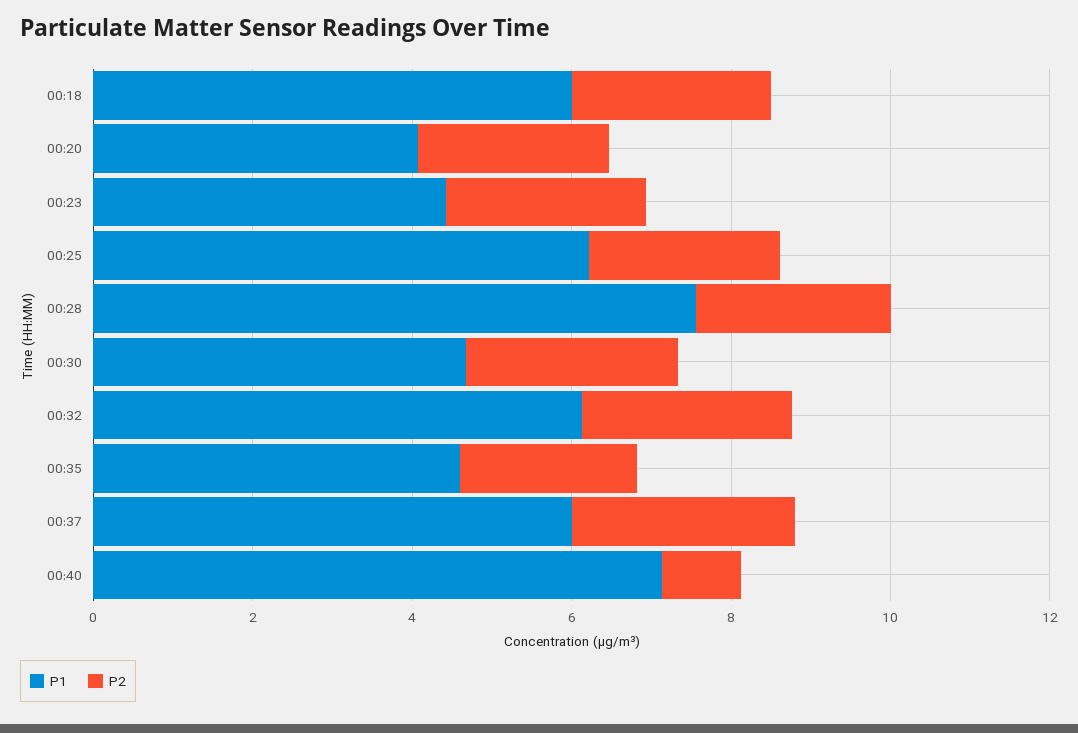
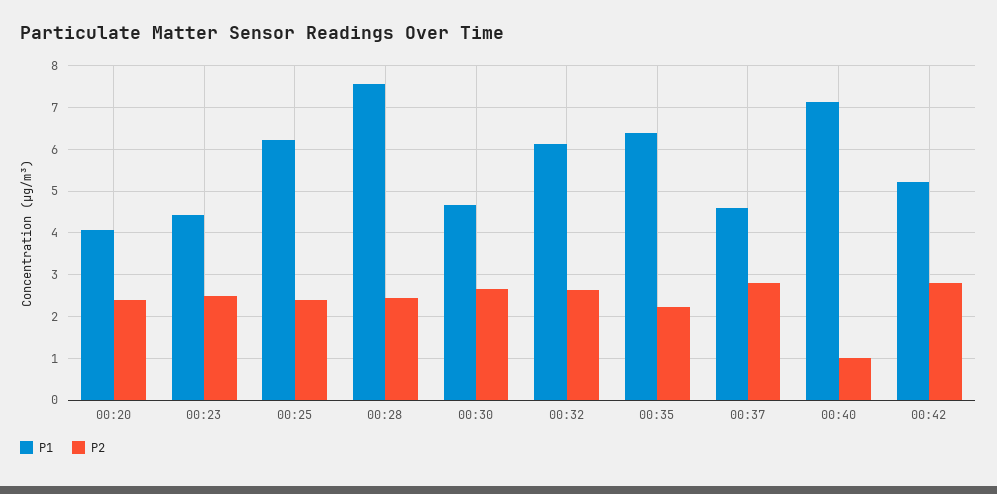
P1, 00:18: 6 -> none
P2, 00:18: 2.5 -> none
P1, 00:35: 4.5 -> 6.4
P1, 00:37: 6 -> 4.6
P1, 00:42: none -> 5.2
P2, 00:42: none -> 2.8

